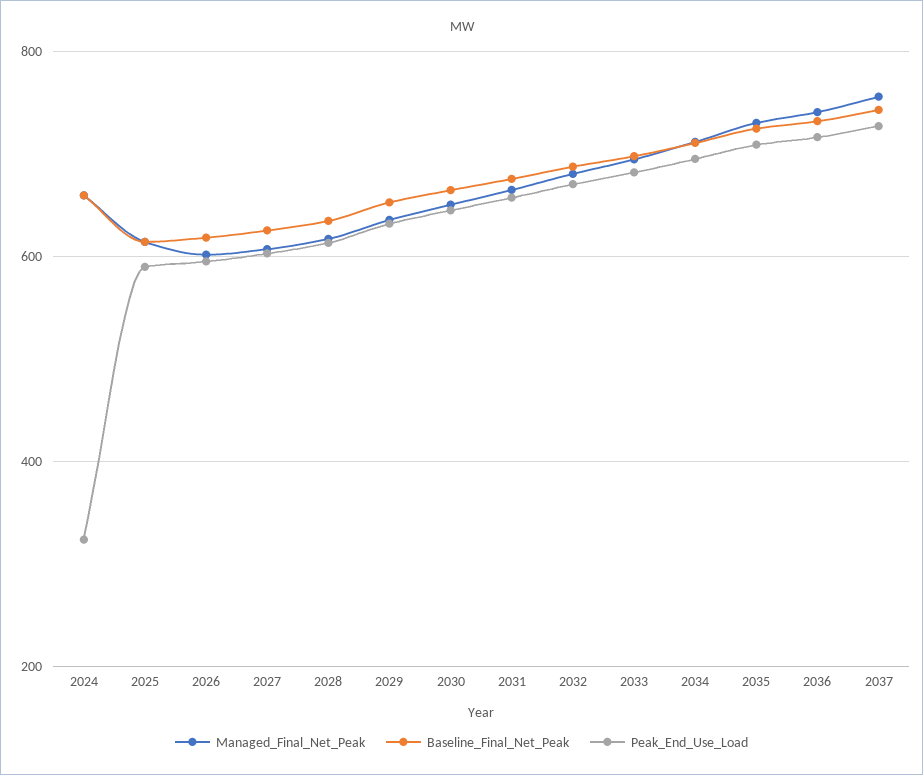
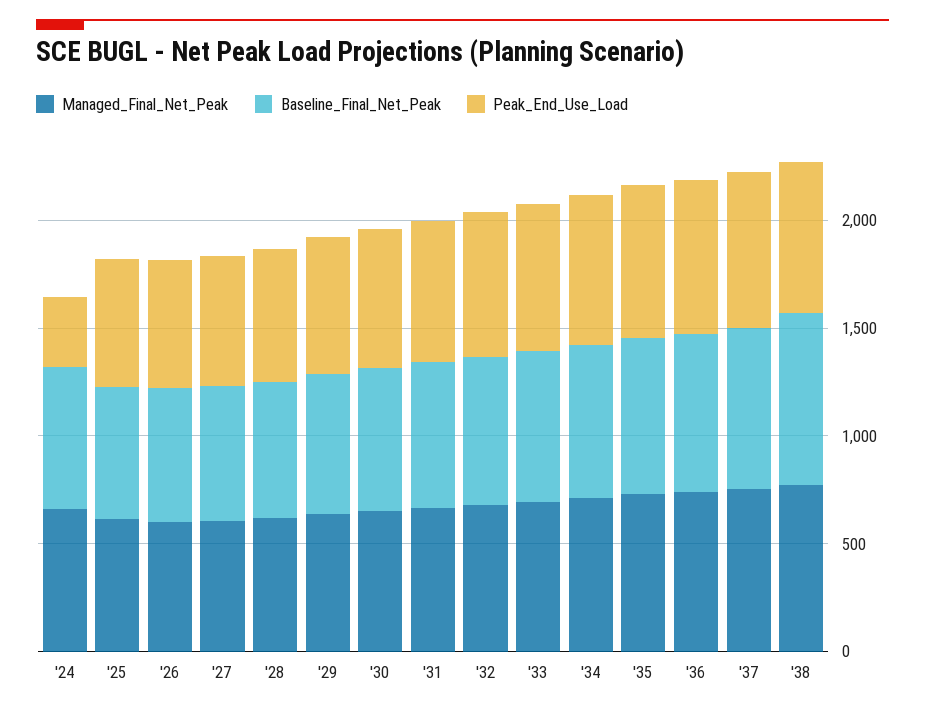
Managed_Final_Net_Peak, '38: none -> 800
Baseline_Final_Net_Peak, '38: none -> 800
Peak_End_Use_Load, '38: none -> 700

